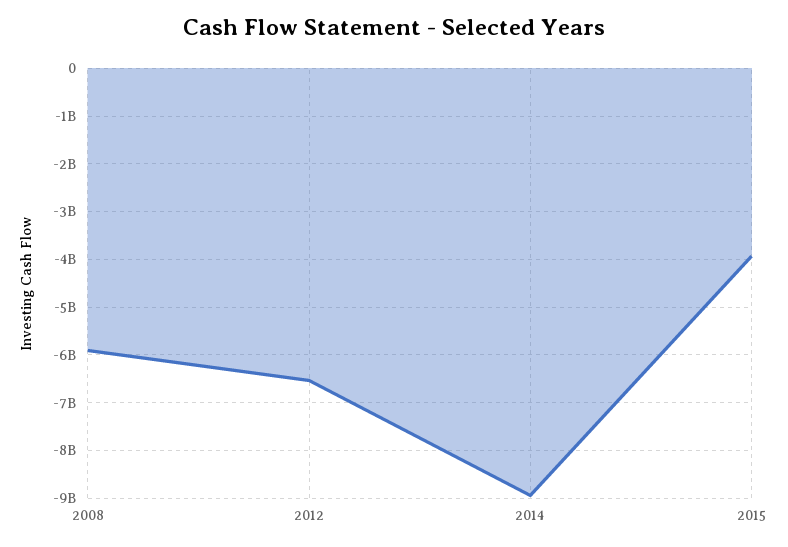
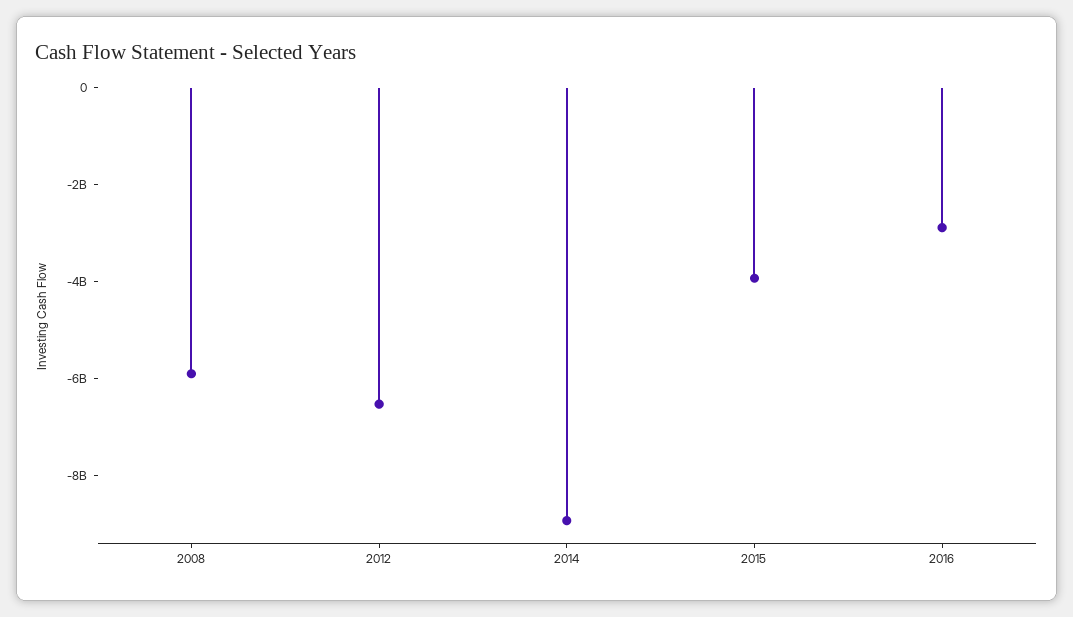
2016: none -> -3000000000

